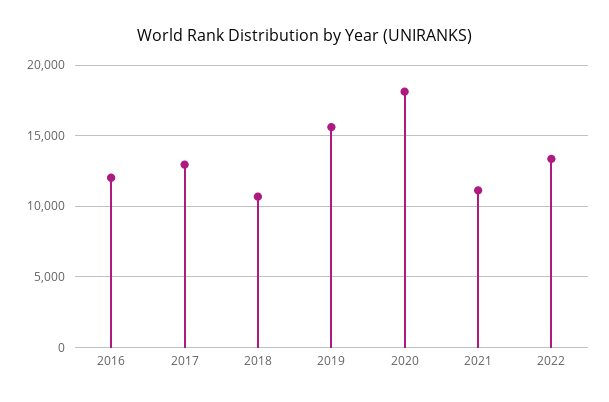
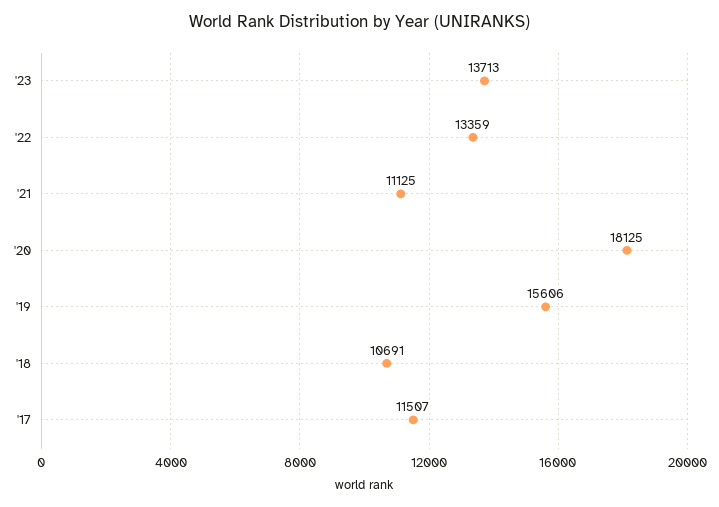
2016: 12000 -> none
2017: 13000 -> 11507
'23: none -> 13713

